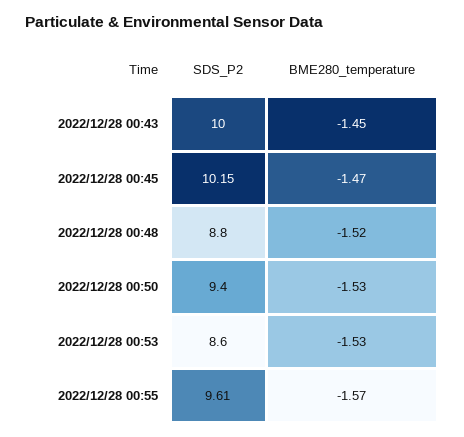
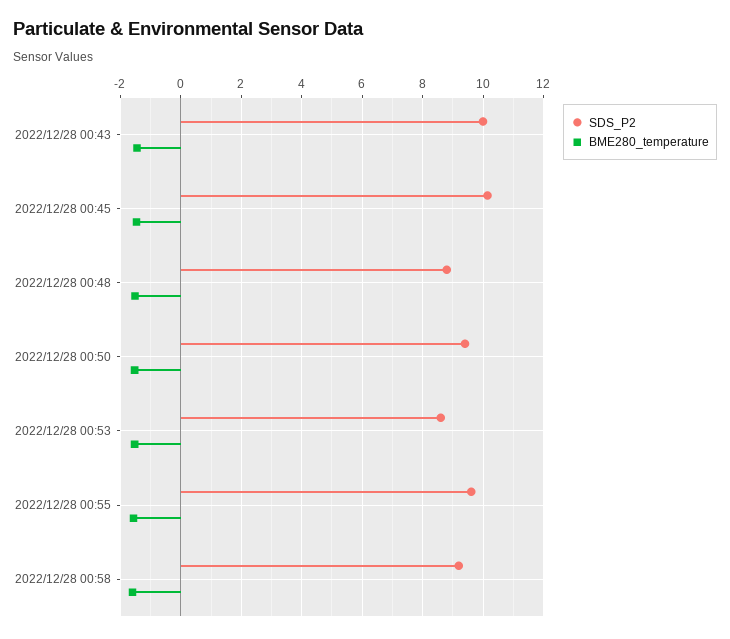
SDS_P2, 2022/12/28 00:58: none -> 9.2
BME280_temperature, 2022/12/28 00:58: none -> -1.6

